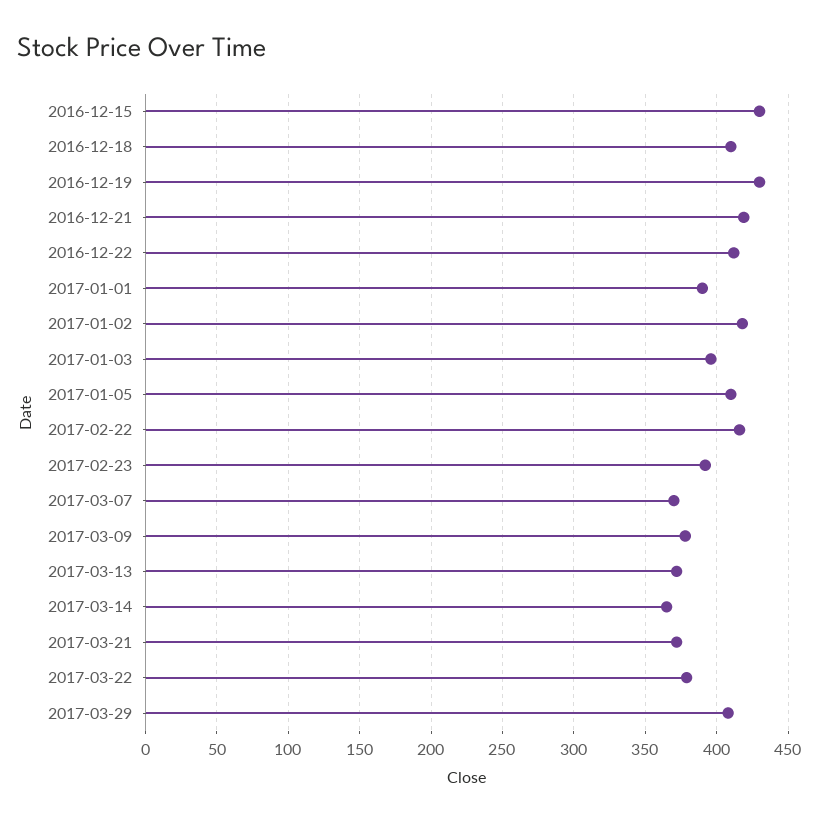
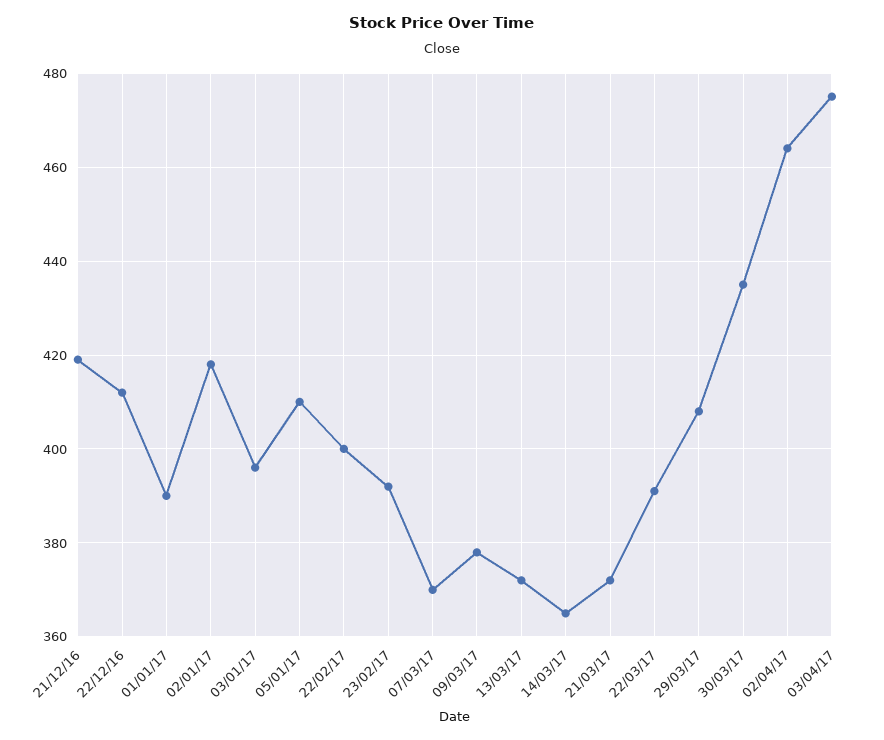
2016-12-15: 430 -> none
2016-12-18: 410 -> none
2016-12-19: 430 -> none
2017-02-22: 415 -> 400
2017-03-22: 380 -> 390
30/03/17: none -> 435
02/04/17: none -> 465
03/04/17: none -> 475

